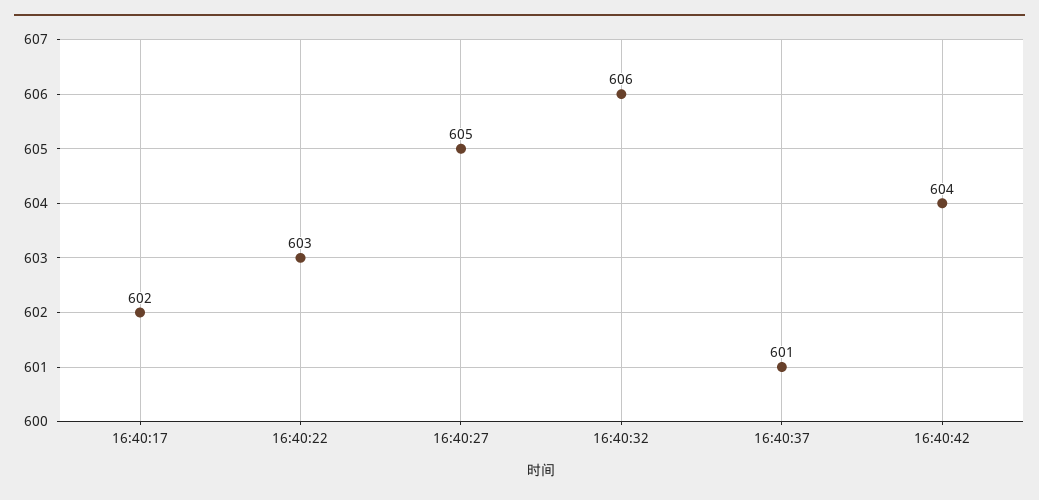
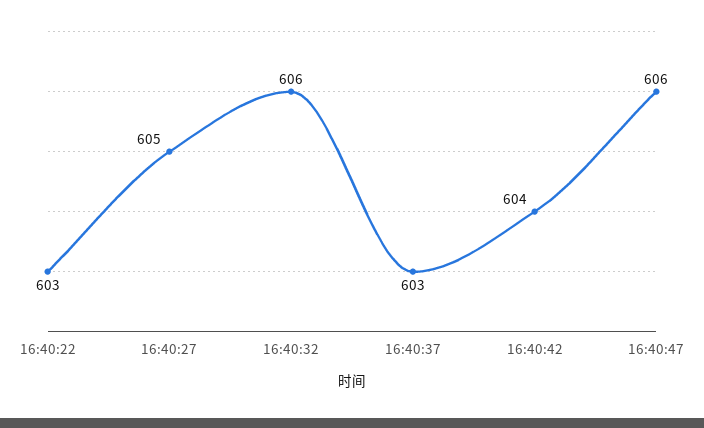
16:40:17: 602 -> none
16:40:37: 601 -> 603
16:40:47: none -> 606

